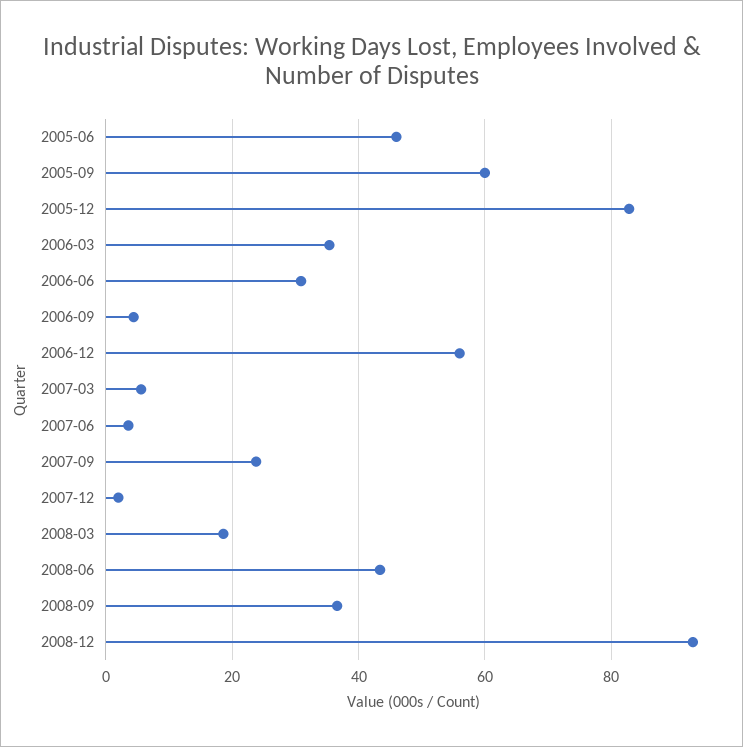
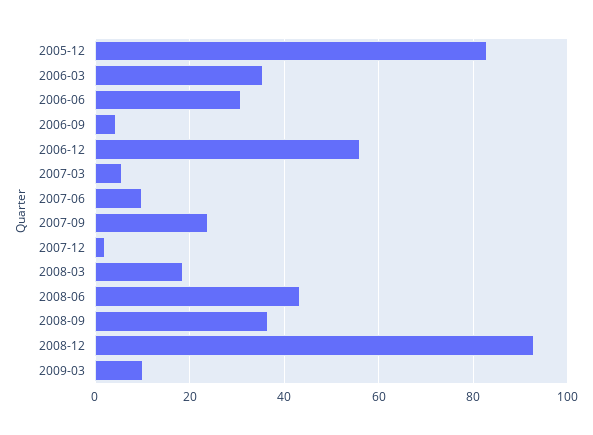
2005-06: 46 -> none
2005-09: 60 -> none
2007-06: 4 -> 10
2009-03: none -> 10

